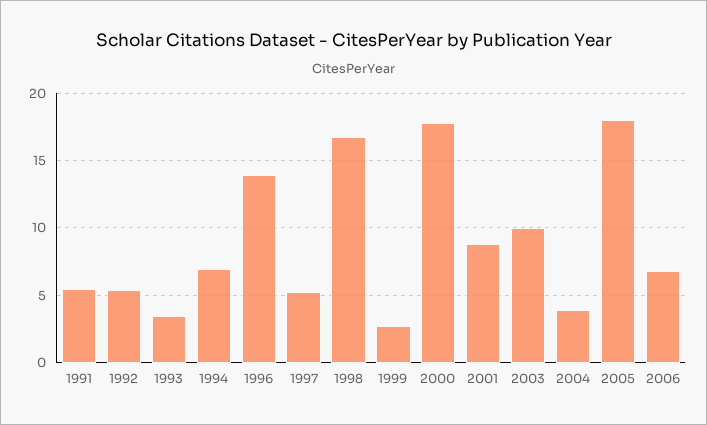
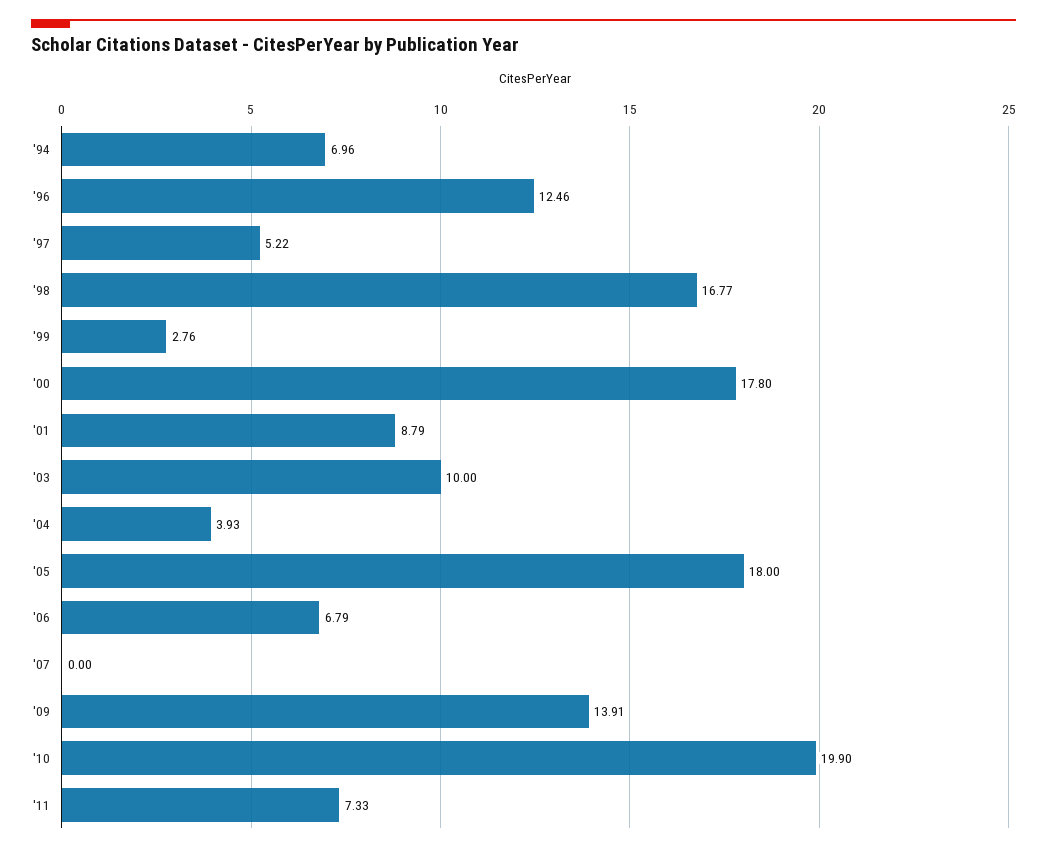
1991: 5.5 -> none
1992: 5.5 -> none
1993: 3.5 -> none
1996: 14 -> 12.46
'07: none -> 0
'09: none -> 13.91
'10: none -> 19.9
'11: none -> 7.33

